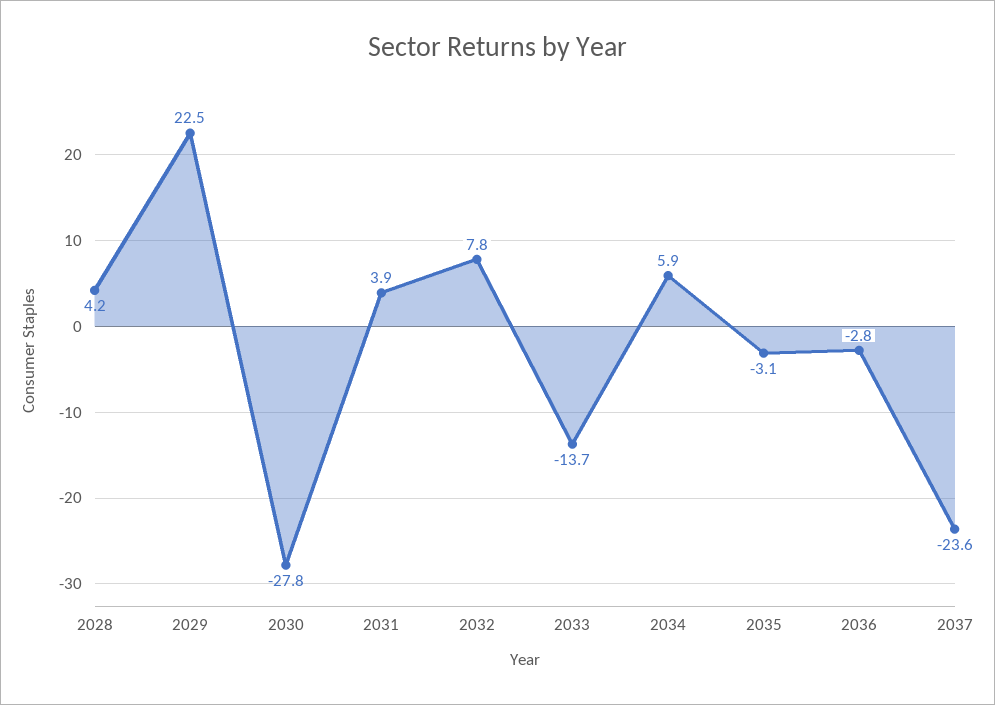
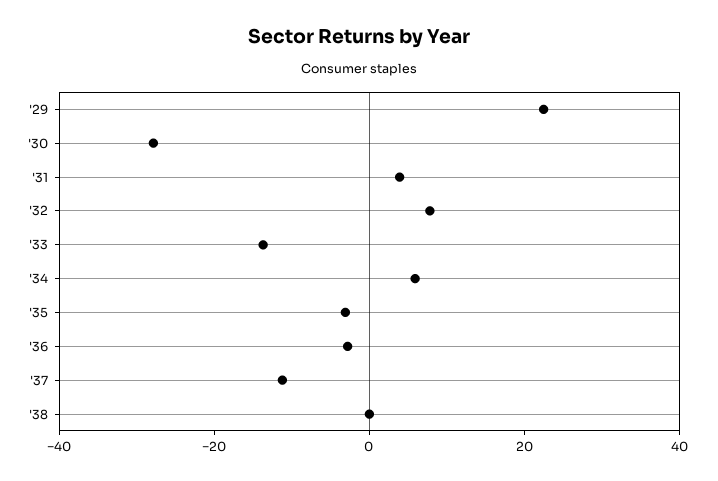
2028: 4.2 -> none
2037: -23.6 -> -10
'38: none -> 0

